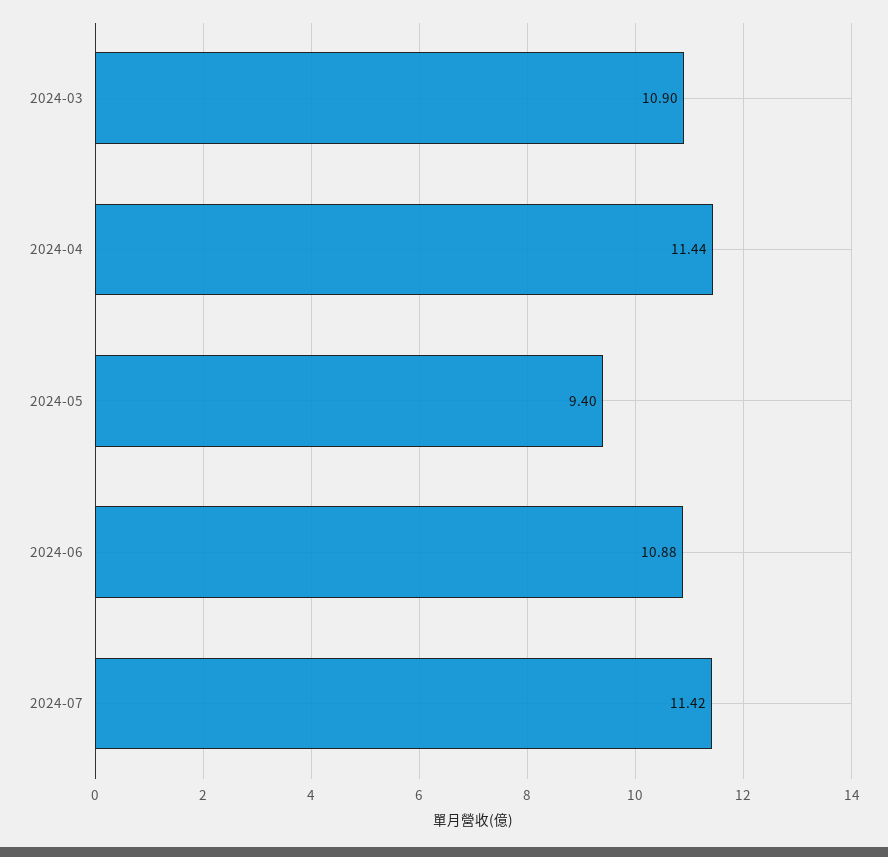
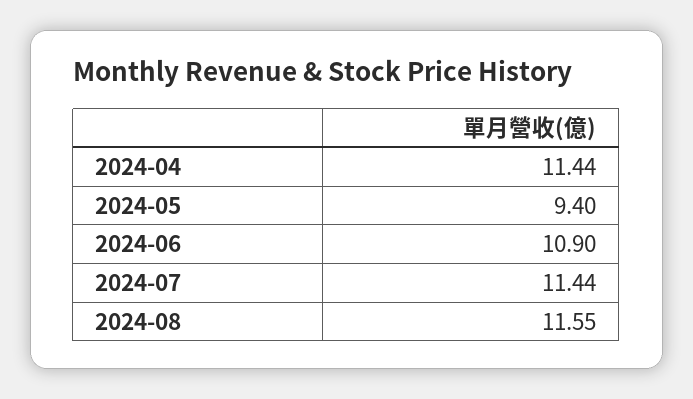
2024-03: 10.9 -> none
2024-06: 10.88 -> 10.9
2024-07: 11.42 -> 11.44
2024-08: none -> 11.55

